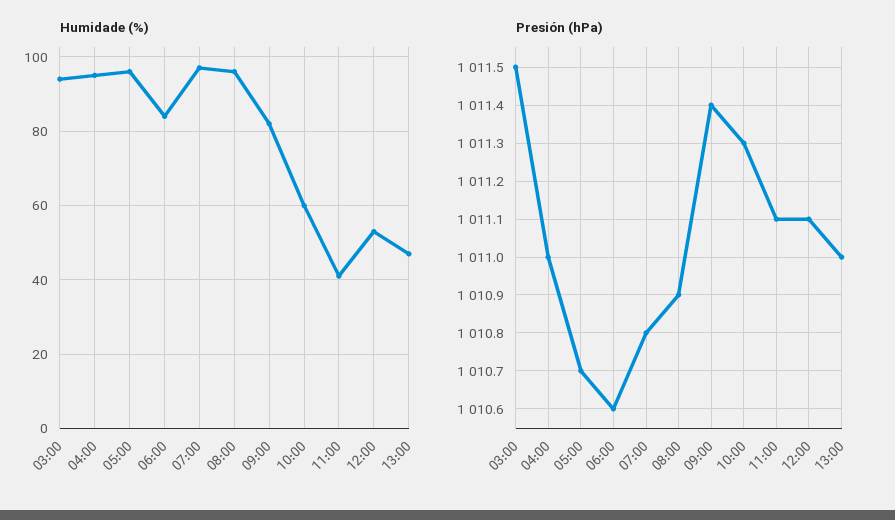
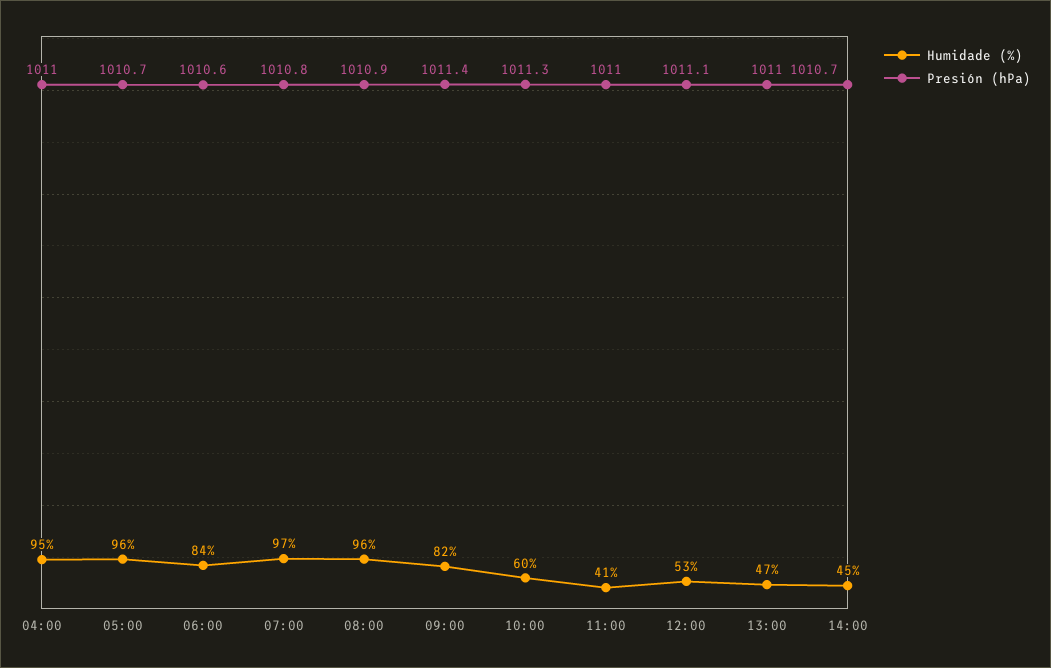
Humidade (%), 03:00: 95 -> none
Presión (hPa), 03:00: 1011.5 -> none
Presión (hPa), 11:00: 1011.1 -> 1011
Humidade (%), 14:00: none -> 45
Presión (hPa), 14:00: none -> 1010.7

